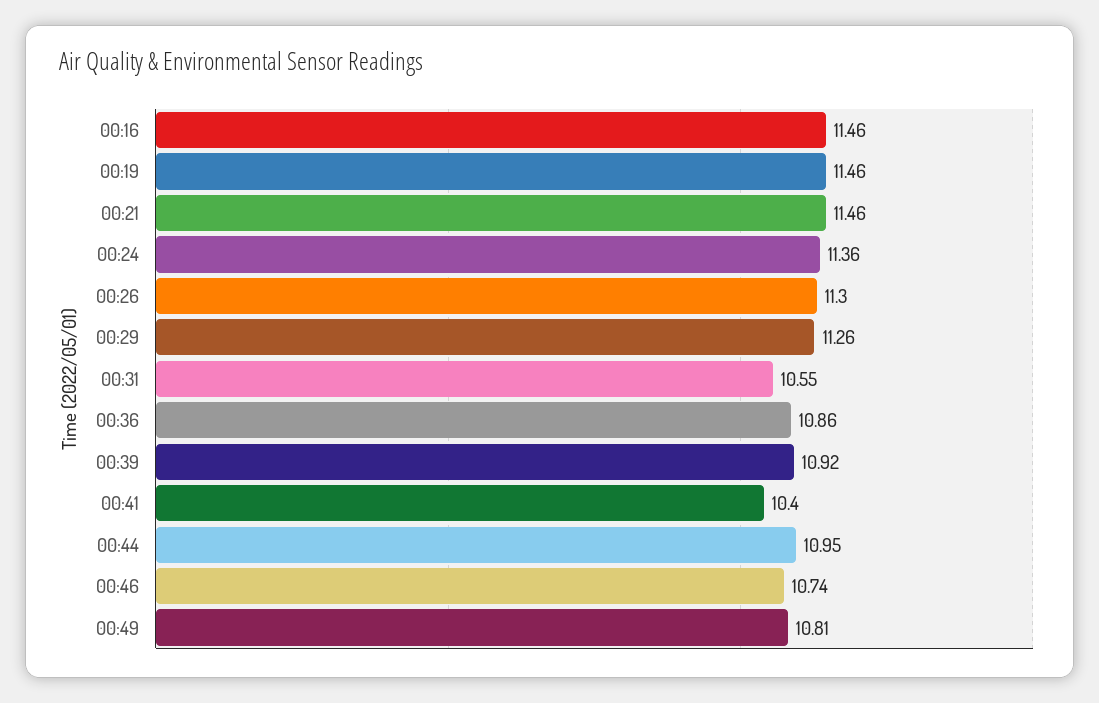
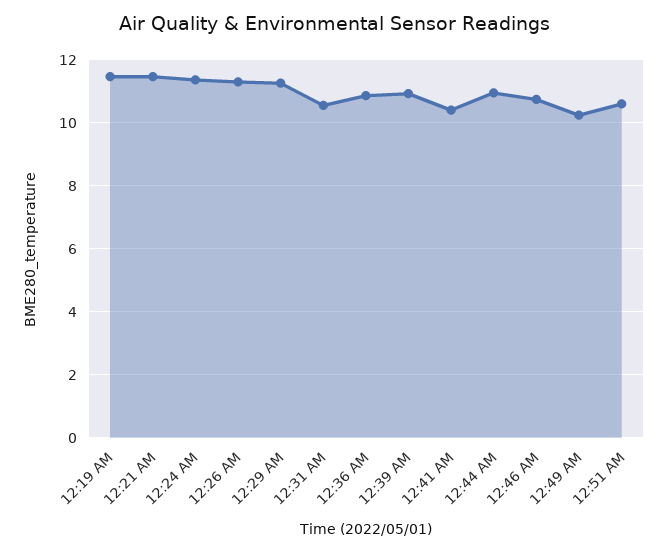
00:16: 11.46 -> none
00:49: 10.81 -> 10.2
12:51 AM: none -> 10.6

